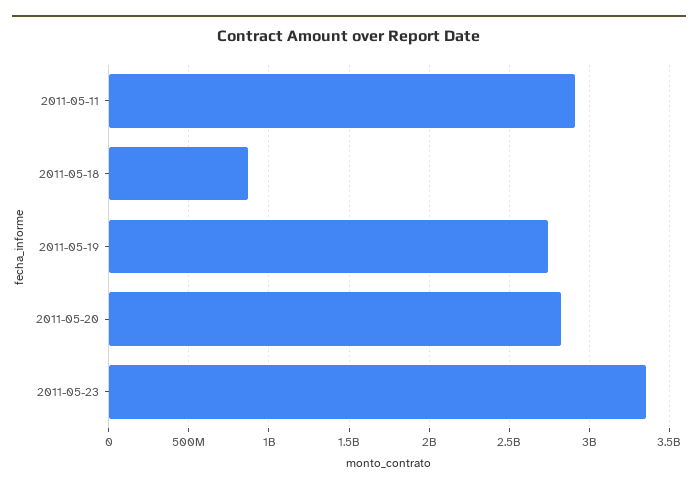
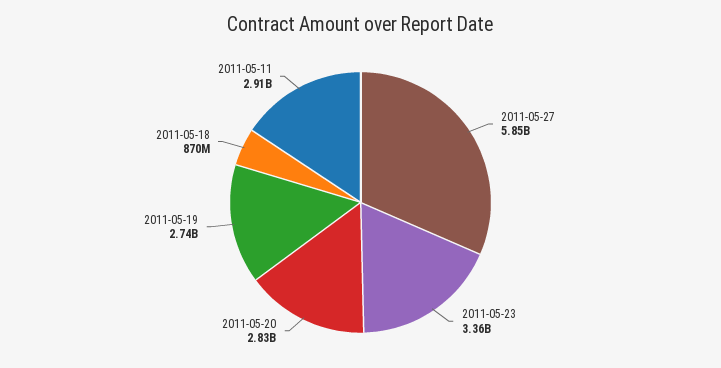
2011-05-27: none -> 5850000000

